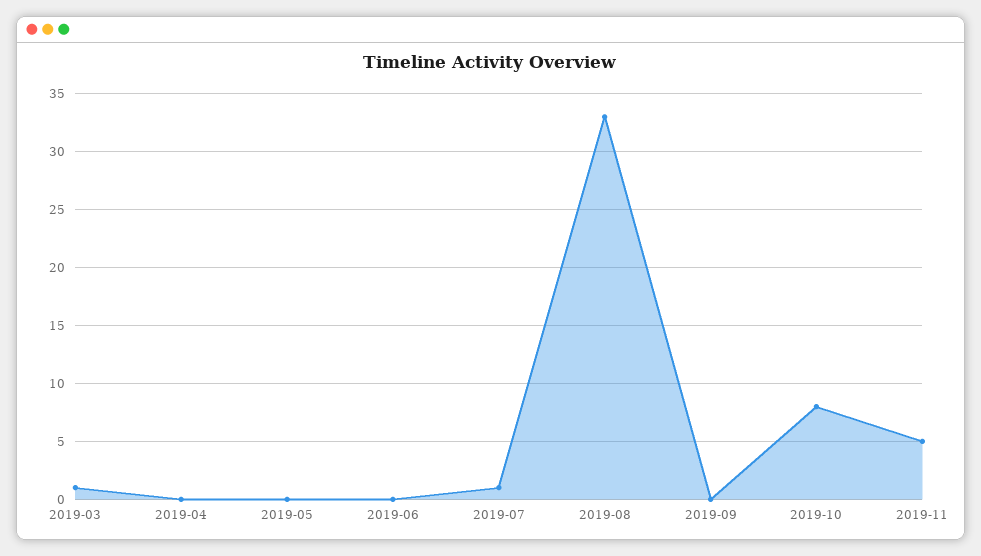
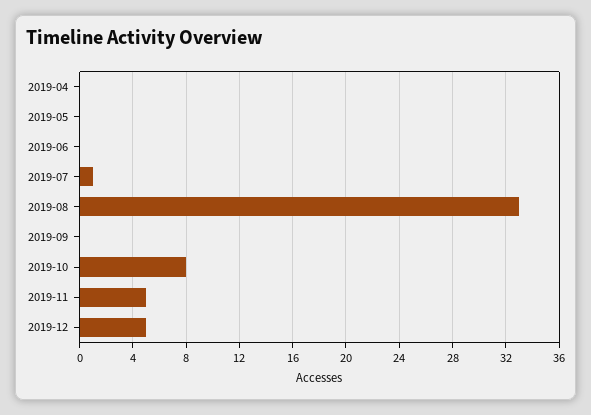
2019-03: 1 -> none
2019-12: none -> 5

